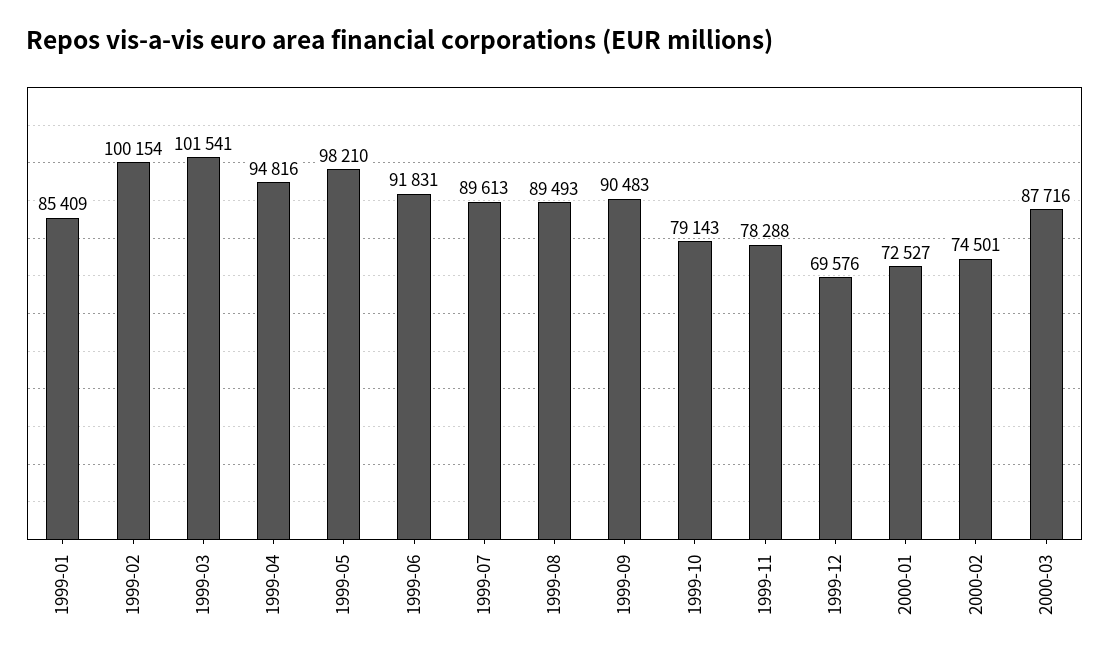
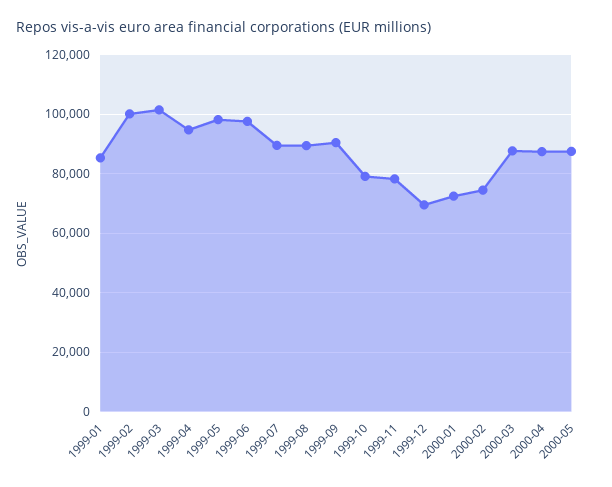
1999-06: 91831 -> 97500
2000-04: none -> 87500
2000-05: none -> 87500

